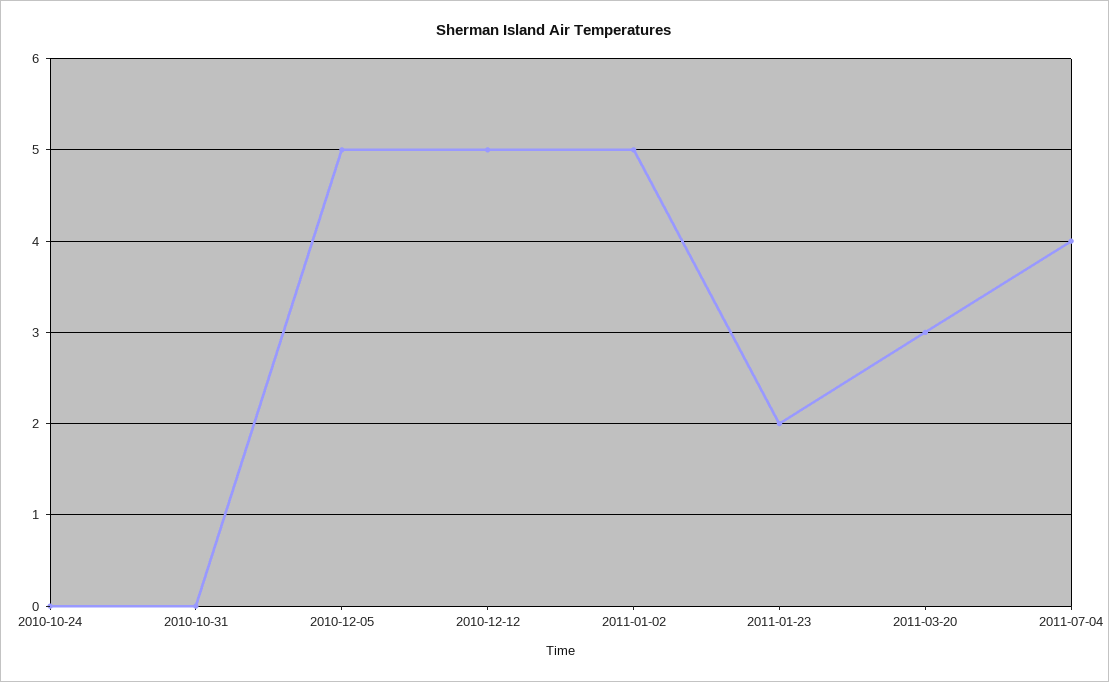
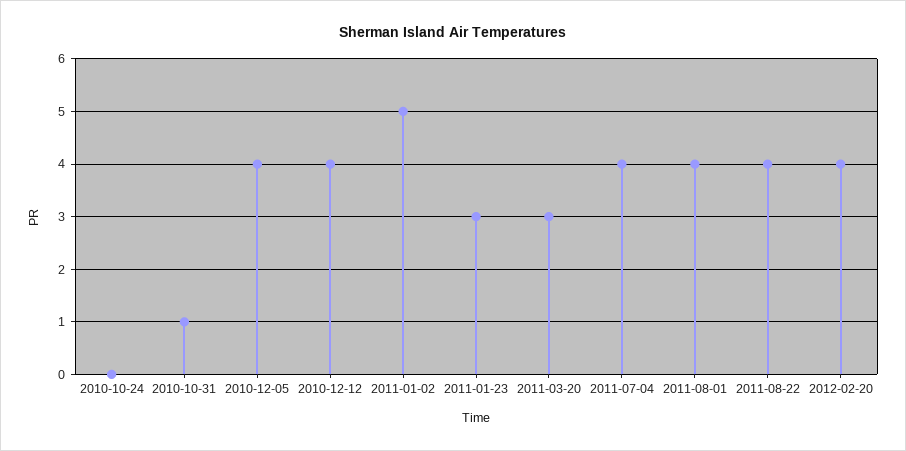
2010-10-31: 0 -> 1
2010-12-05: 5 -> 4
2010-12-12: 5 -> 4
2011-01-23: 2 -> 3
2011-08-01: none -> 4
2011-08-22: none -> 4
2012-02-20: none -> 4

